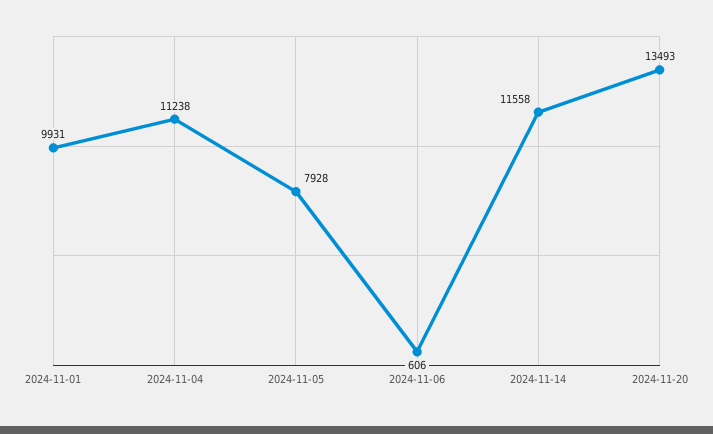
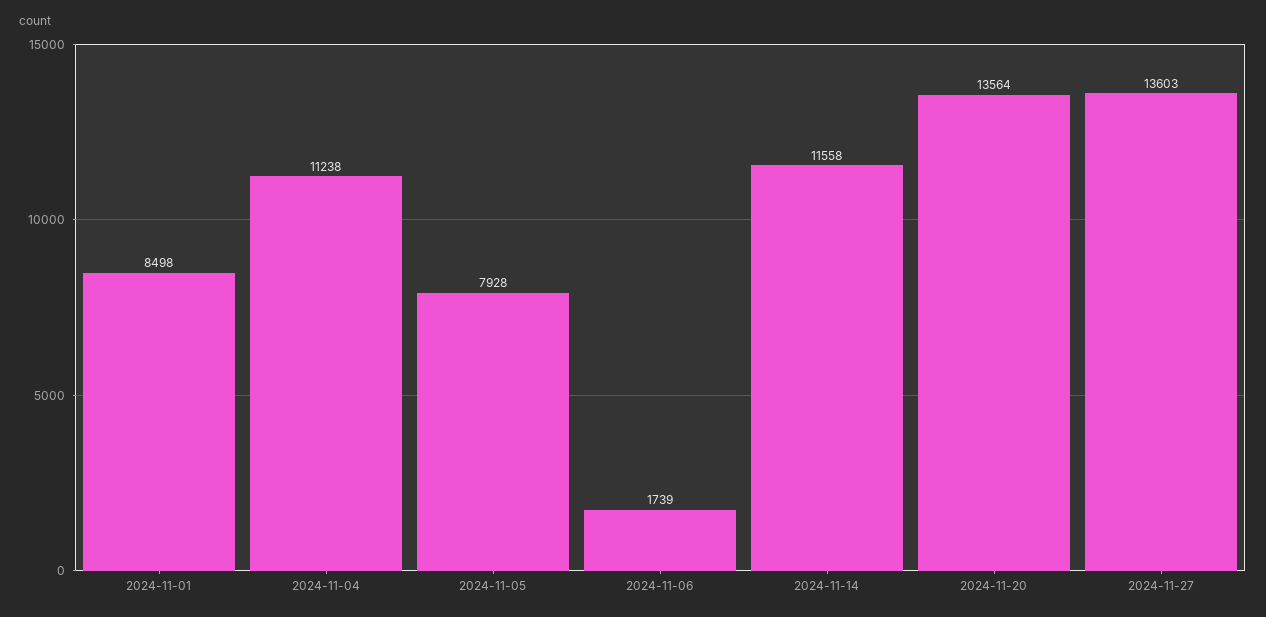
2024-11-01: 9931 -> 8498
2024-11-06: 606 -> 1739
2024-11-20: 13493 -> 13564
2024-11-27: none -> 13603

